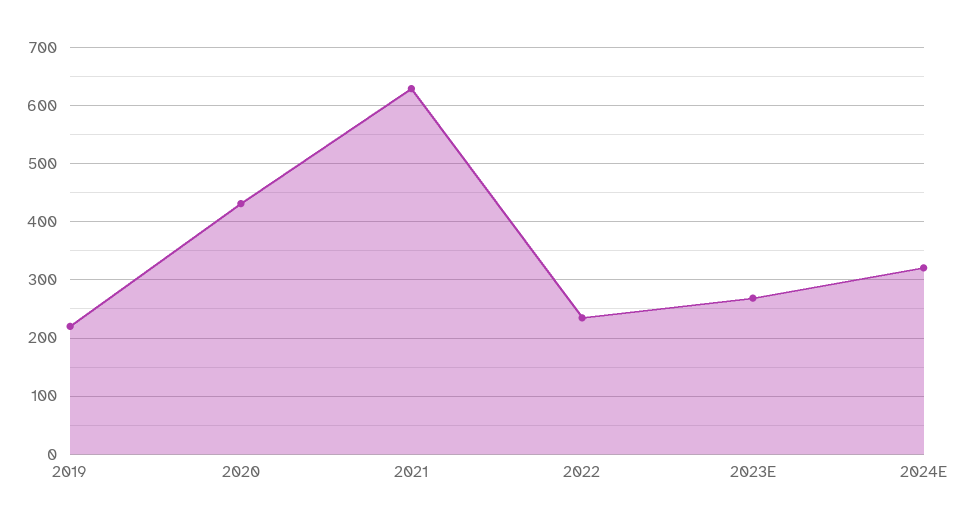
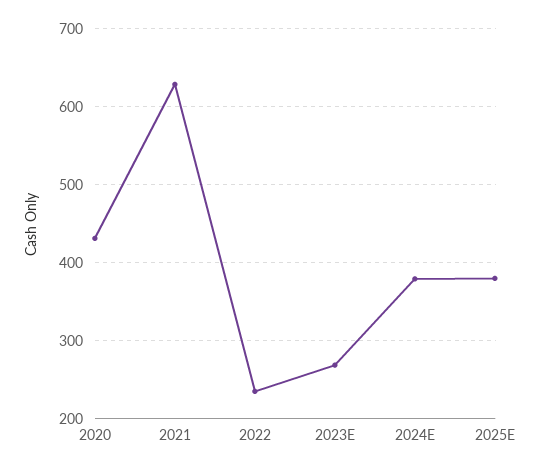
2019: 220 -> none
2024E: 320 -> 380
2025E: none -> 380

